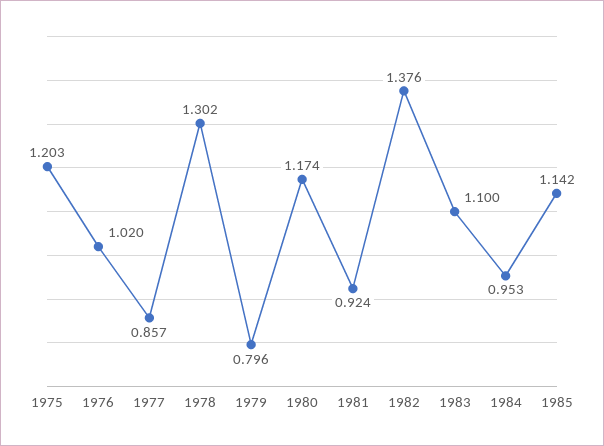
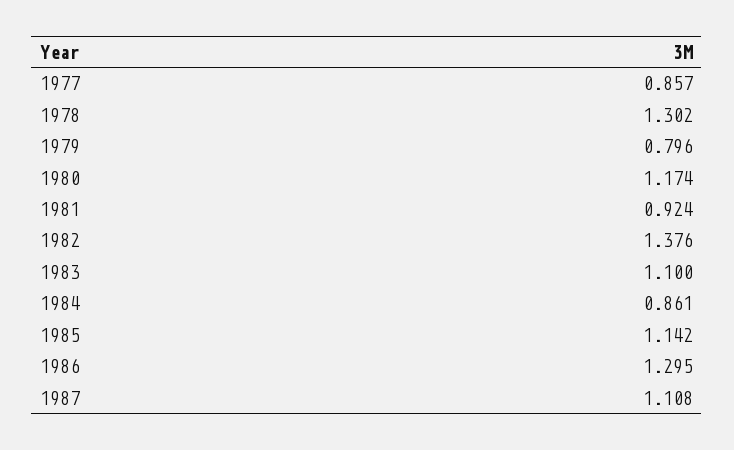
1975: 1.203 -> none
1976: 1.02 -> none
1984: 0.953 -> 0.861
1986: none -> 1.295
1987: none -> 1.108

